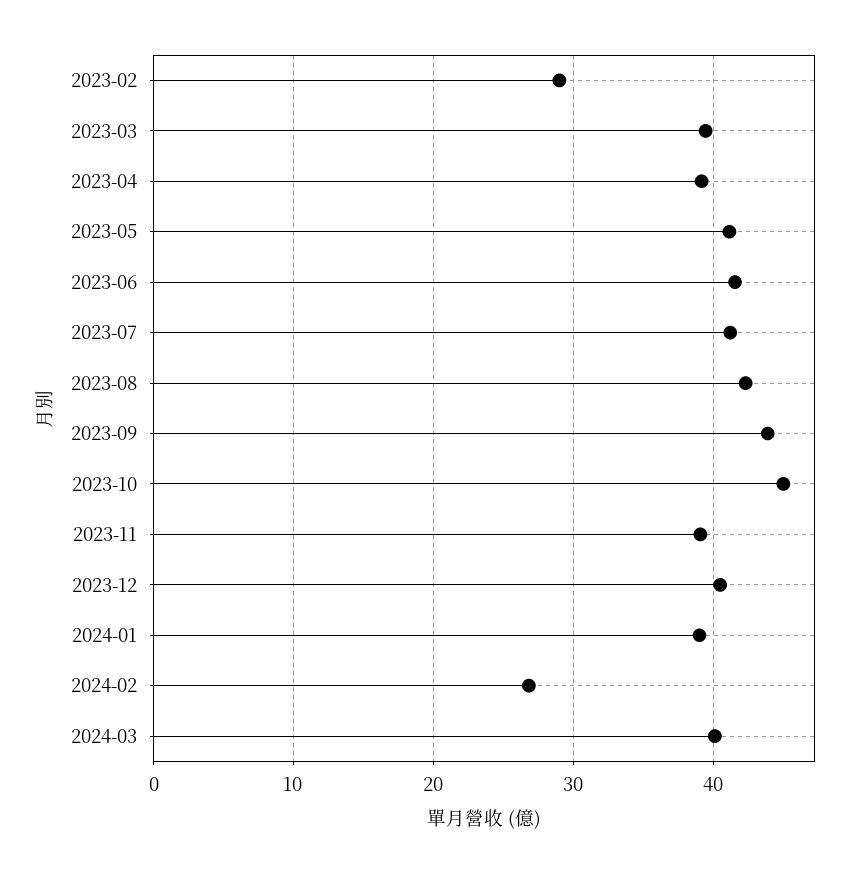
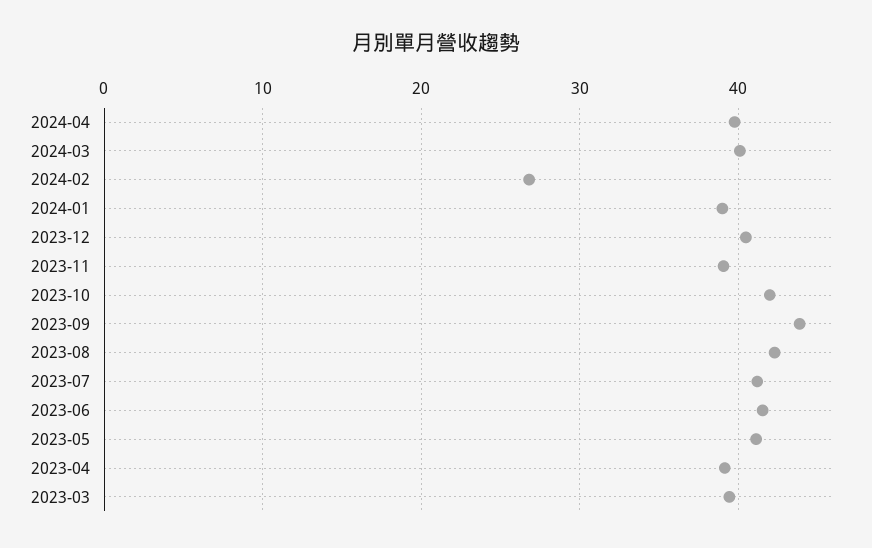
2023-02: 29 -> none
2023-10: 45 -> 42
2024-04: none -> 40

